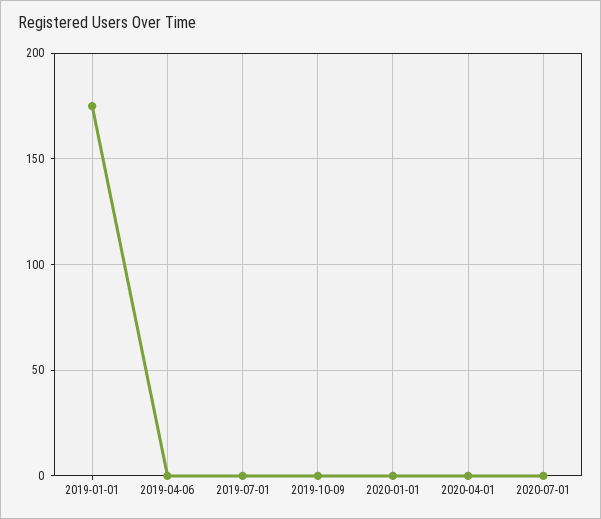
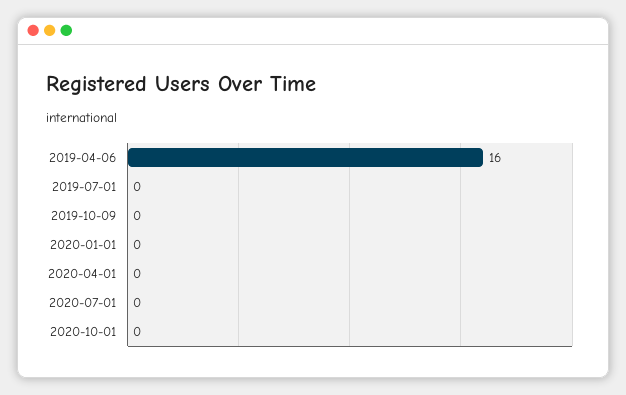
2019-01-01: 175 -> none
2019-04-06: 0 -> 16
2020-10-01: none -> 0

